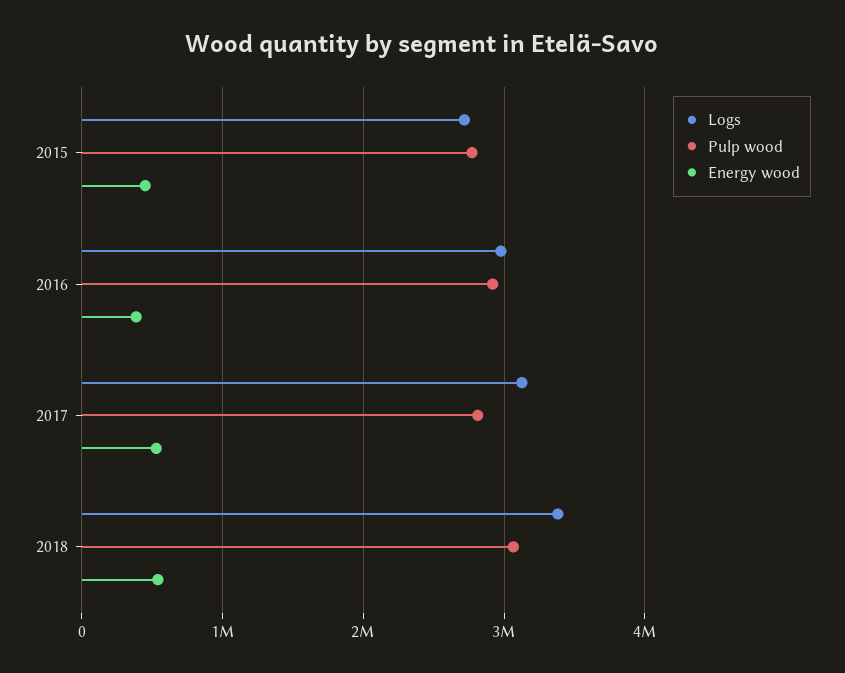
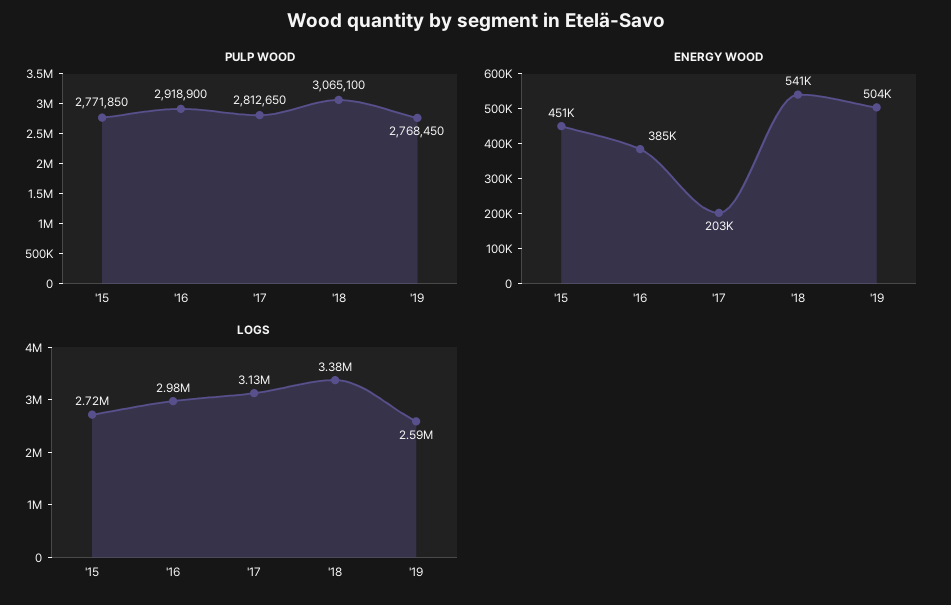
Energy wood, 2017: 500000 -> 203000
Pulp wood, '19: none -> 2768450
Energy wood, '19: none -> 504000
Logs, '19: none -> 2590000

